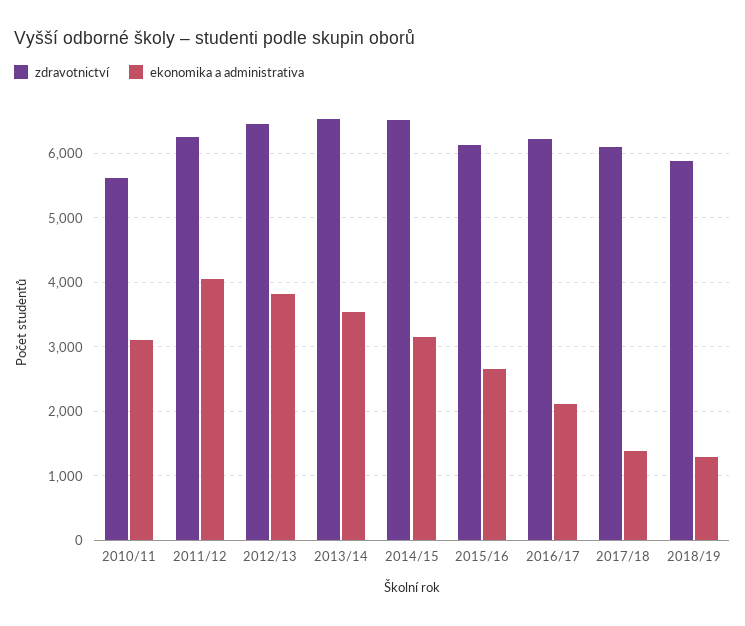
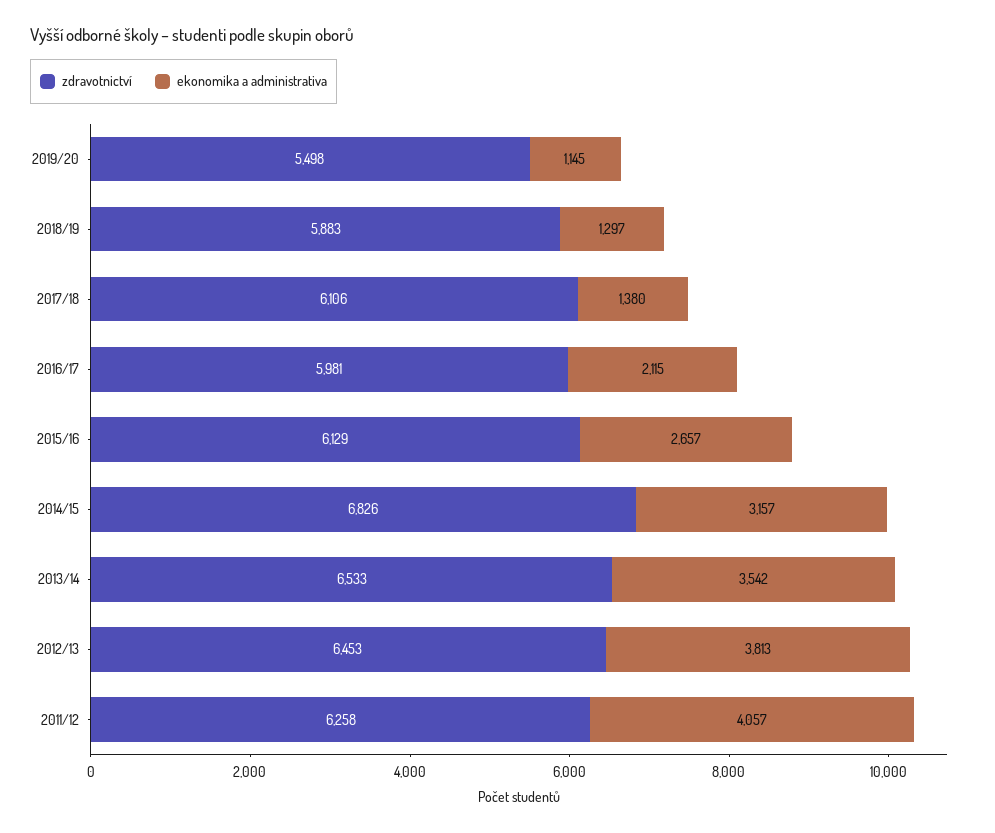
zdravotnictví, 2010/11: 5600 -> none
ekonomika a administrativa, 2010/11: 3100 -> none
zdravotnictví, 2014/15: 6500 -> 6826
zdravotnictví, 2016/17: 6200 -> 5981
zdravotnictví, 2019/20: none -> 5498
ekonomika a administrativa, 2019/20: none -> 1145

